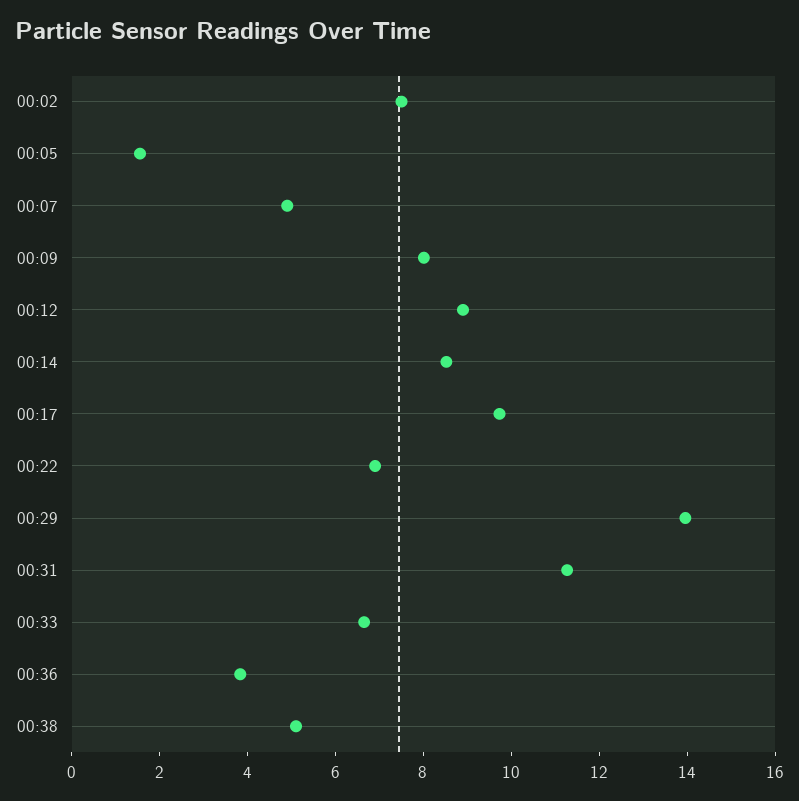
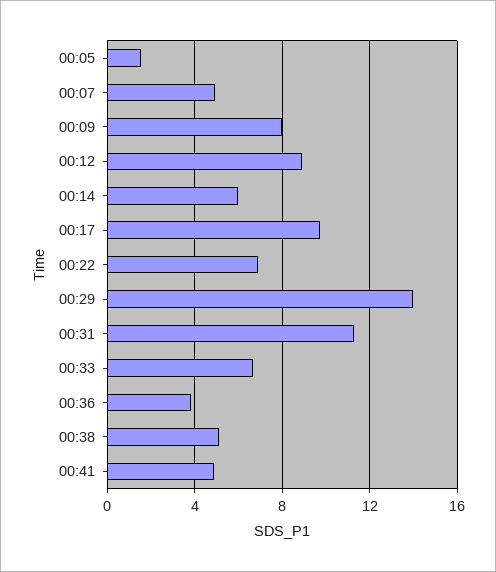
00:02: 7.5 -> none
00:14: 8.5 -> 6
00:41: none -> 5

